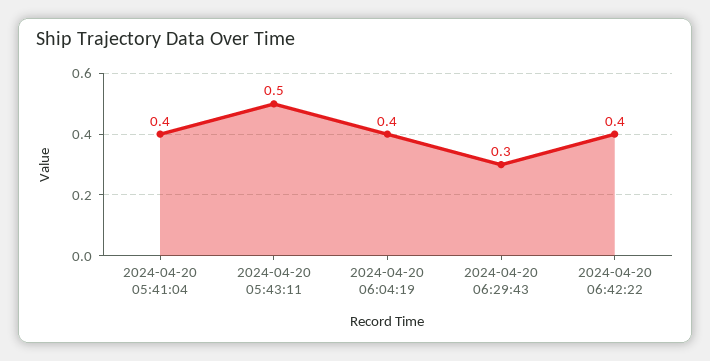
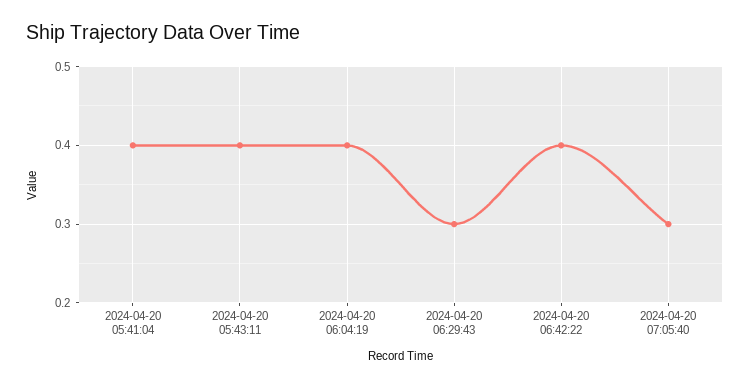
2024-04-20 05:43:11: 0.5 -> 0.4
2024-04-20 07:05:40: none -> 0.3

